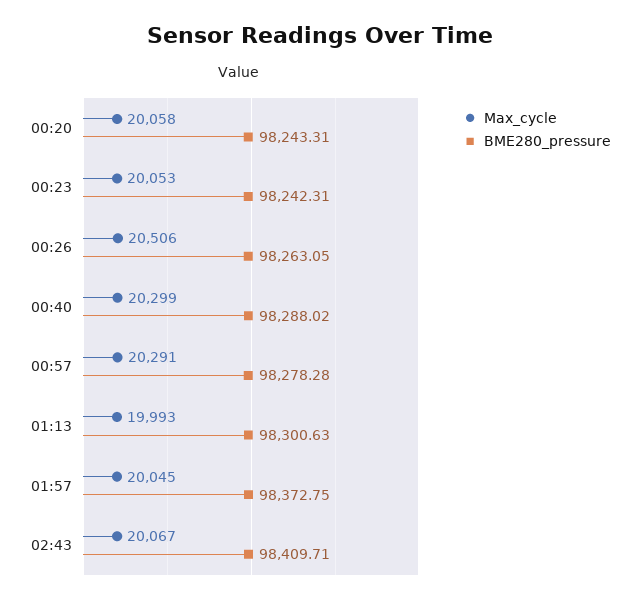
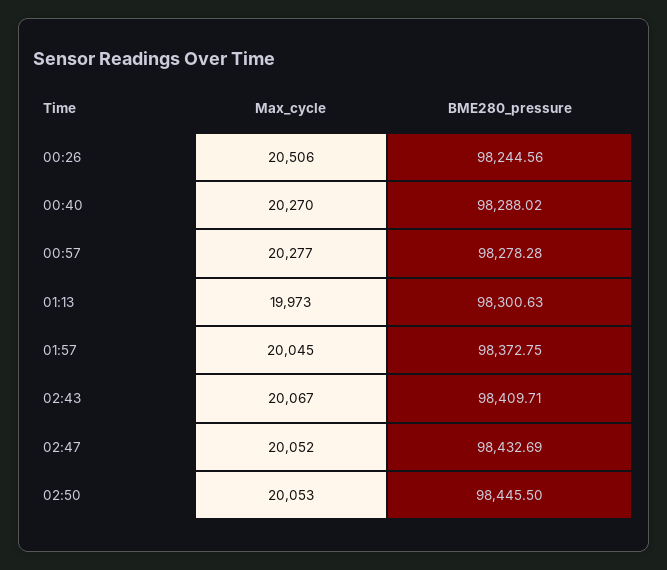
Max_cycle, 00:20: 20058 -> none
BME280_pressure, 00:20: 98243.31 -> none
Max_cycle, 00:23: 20053 -> none
BME280_pressure, 00:23: 98242.31 -> none
BME280_pressure, 00:26: 98263.05 -> 98244.56
Max_cycle, 00:40: 20299 -> 20270
Max_cycle, 00:57: 20291 -> 20277
Max_cycle, 01:13: 19993 -> 19973
Max_cycle, 02:47: none -> 20052
BME280_pressure, 02:47: none -> 98432.69
Max_cycle, 02:50: none -> 20053
BME280_pressure, 02:50: none -> 98445.5

